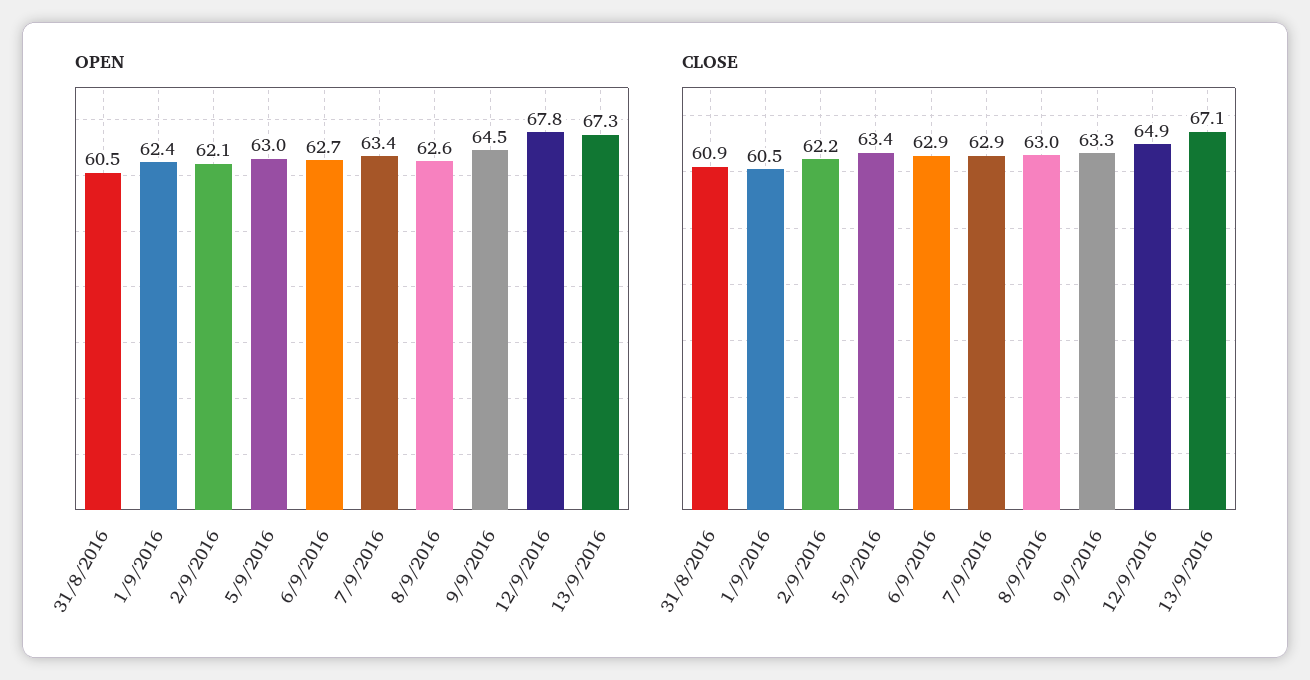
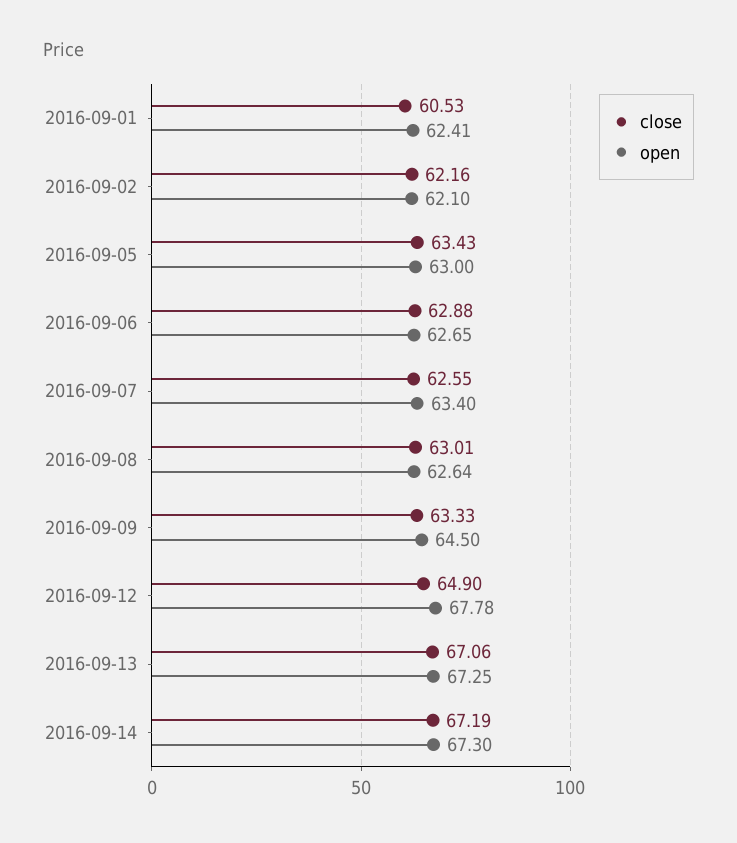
OPEN, 31/8/2016: 60.5 -> none
CLOSE, 31/8/2016: 60.9 -> none
CLOSE, 7/9/2016: 62.9 -> 62.55
CLOSE, 2016-09-14: none -> 67.19
OPEN, 2016-09-14: none -> 67.3

